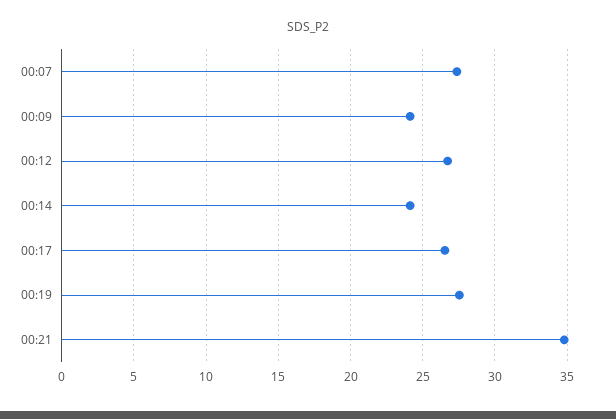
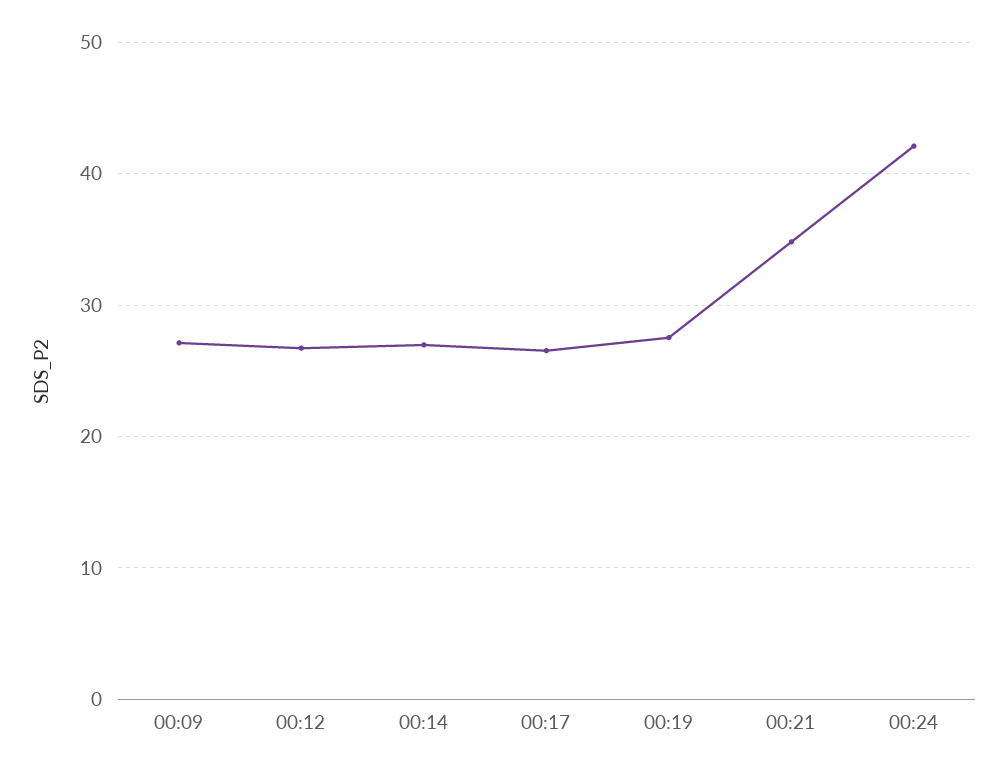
00:07: 27.5 -> none
00:09: 24 -> 27
00:14: 24 -> 27
00:24: none -> 42

